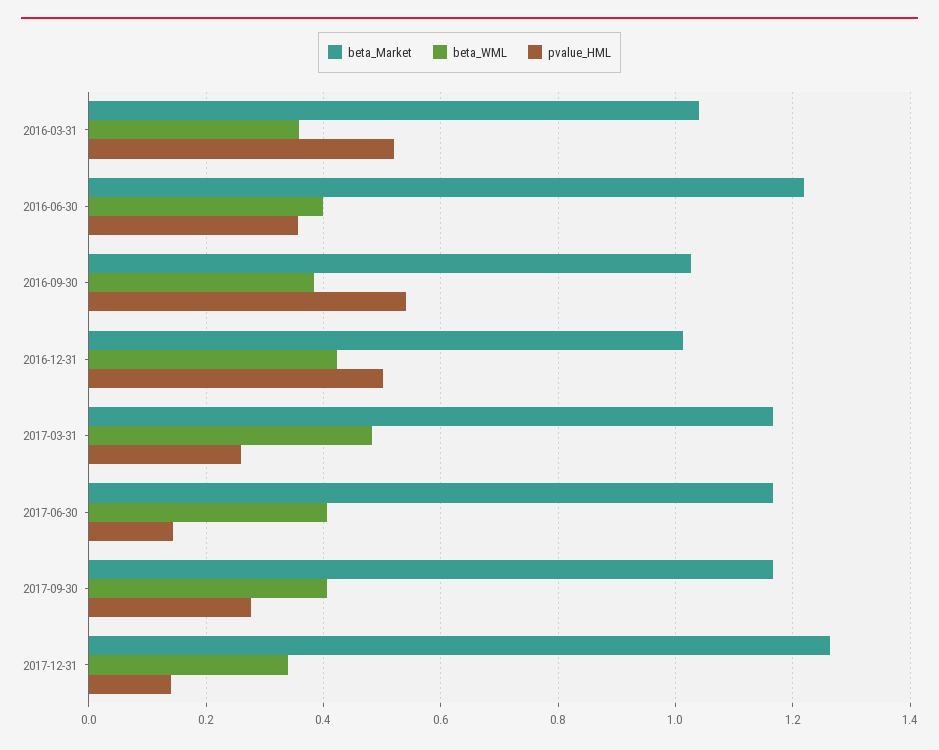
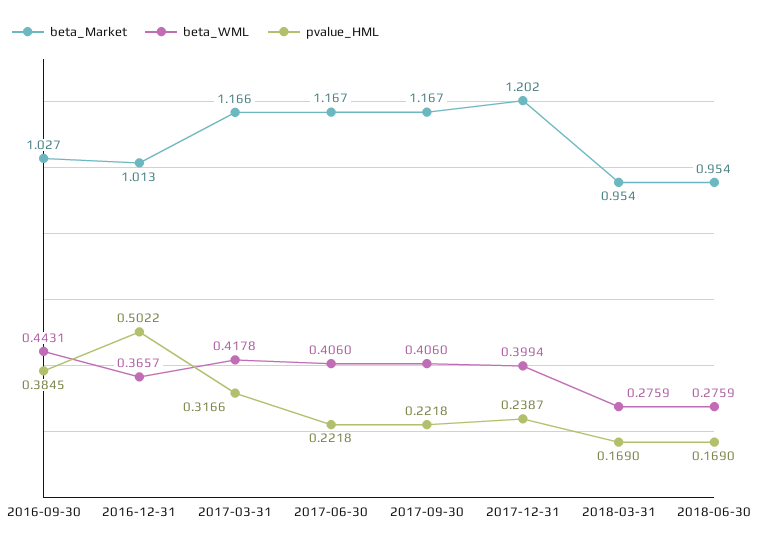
beta_Market, 2016-03-31: 1.04 -> none
beta_WML, 2016-03-31: 0.36 -> none
pvalue_HML, 2016-03-31: 0.52 -> none
beta_Market, 2016-06-30: 1.22 -> none
beta_WML, 2016-06-30: 0.4 -> none
pvalue_HML, 2016-06-30: 0.36 -> none
beta_WML, 2016-09-30: 0.38 -> 0.4431
pvalue_HML, 2016-09-30: 0.54 -> 0.3845
beta_WML, 2016-12-31: 0.42 -> 0.3657
beta_WML, 2017-03-31: 0.48 -> 0.4178
pvalue_HML, 2017-03-31: 0.26 -> 0.3166
pvalue_HML, 2017-06-30: 0.14 -> 0.2218
pvalue_HML, 2017-09-30: 0.28 -> 0.2218
beta_Market, 2017-12-31: 1.26 -> 1.202
beta_WML, 2017-12-31: 0.34 -> 0.3994
pvalue_HML, 2017-12-31: 0.14 -> 0.2387
beta_Market, 2018-03-31: none -> 0.954
beta_WML, 2018-03-31: none -> 0.2759
pvalue_HML, 2018-03-31: none -> 0.169
beta_Market, 2018-06-30: none -> 0.954
beta_WML, 2018-06-30: none -> 0.2759
pvalue_HML, 2018-06-30: none -> 0.169

